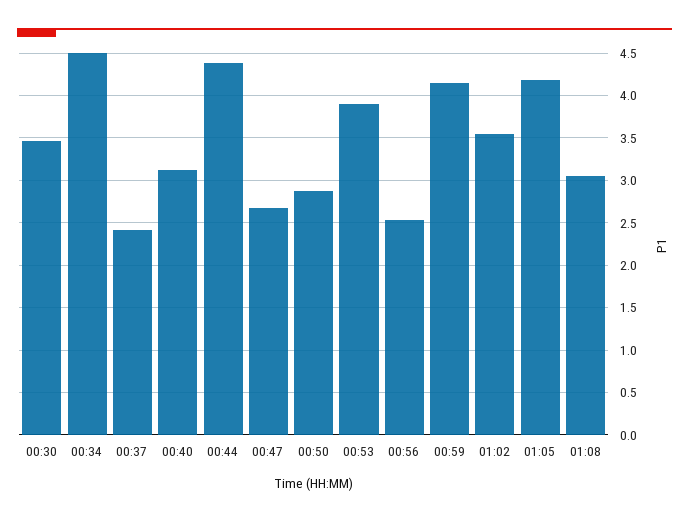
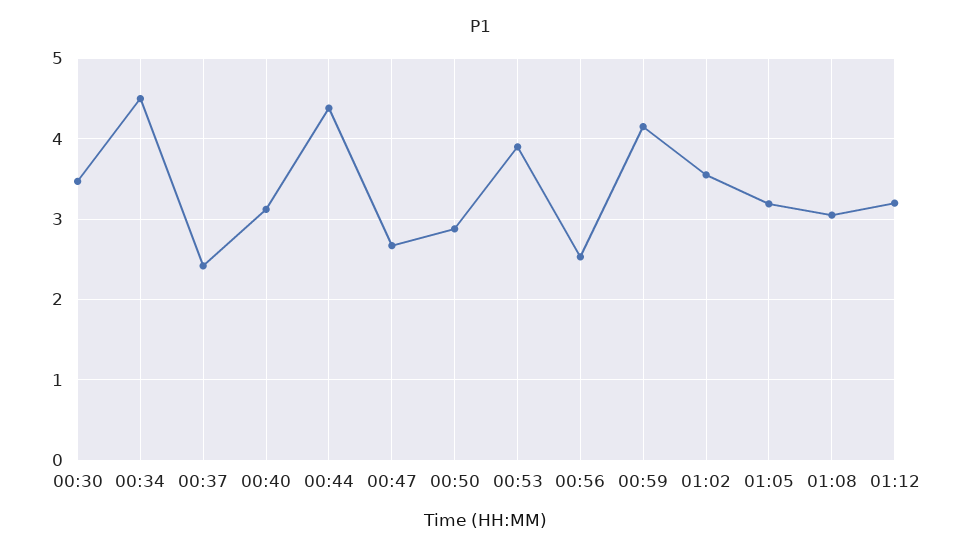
01:05: 4.2 -> 3.2
01:12: none -> 3.2

